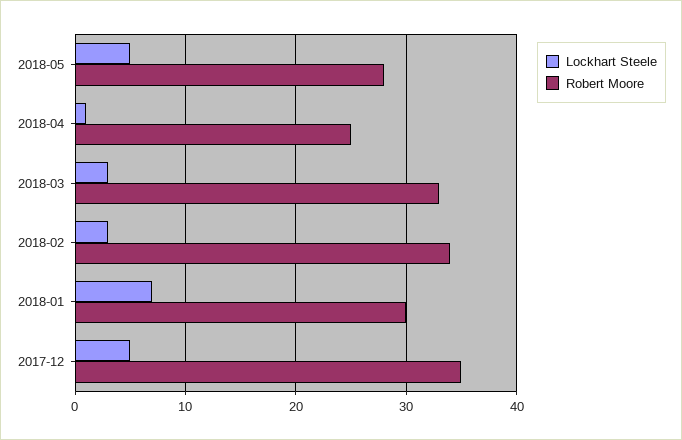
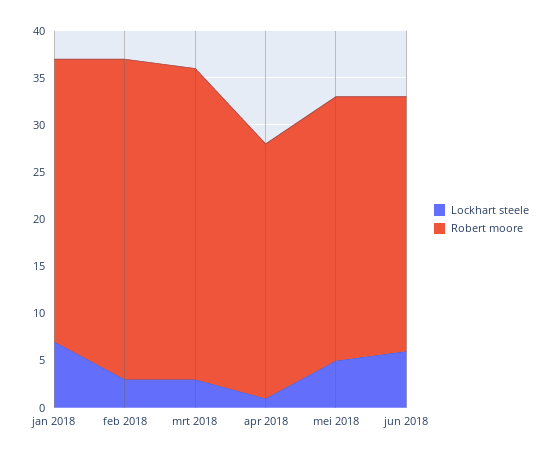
Robert Moore, 2018-04: 25 -> 27
Lockhart Steele, 2017-12: 5 -> none
Robert Moore, 2017-12: 35 -> none
Lockhart Steele, jun 2018: none -> 6
Robert Moore, jun 2018: none -> 27

